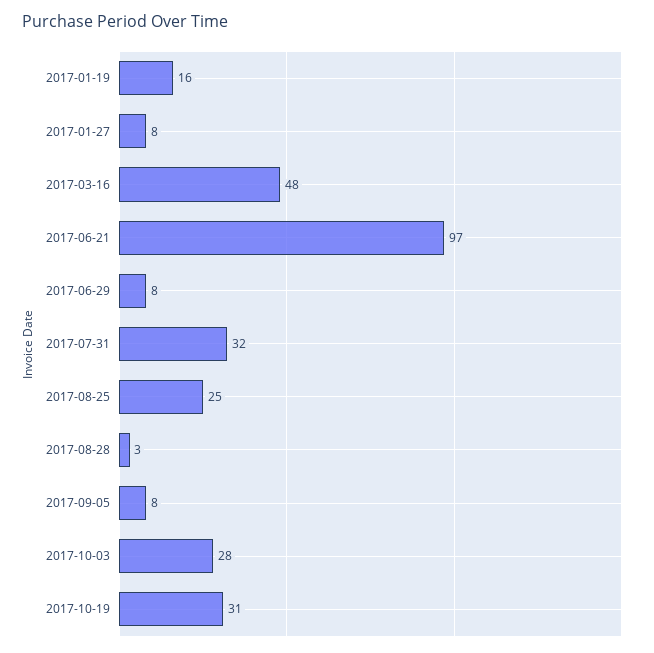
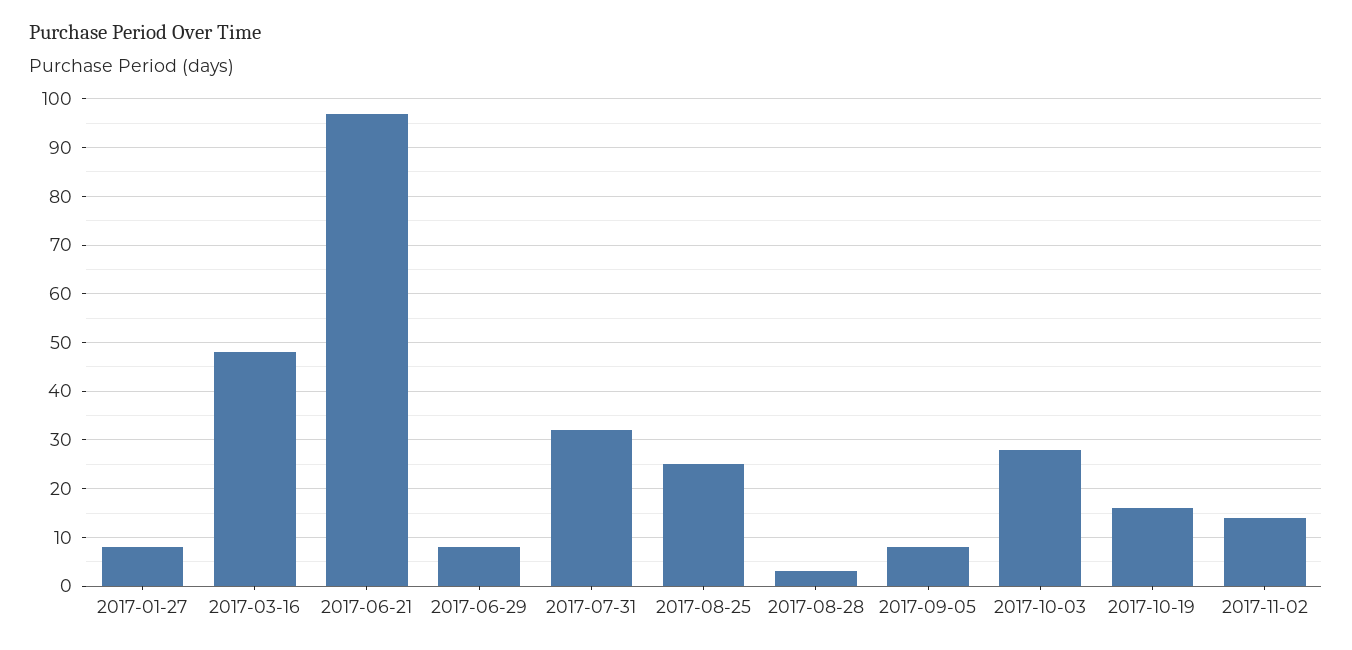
2017-01-19: 16 -> none
2017-10-19: 31 -> 15
2017-11-02: none -> 15

